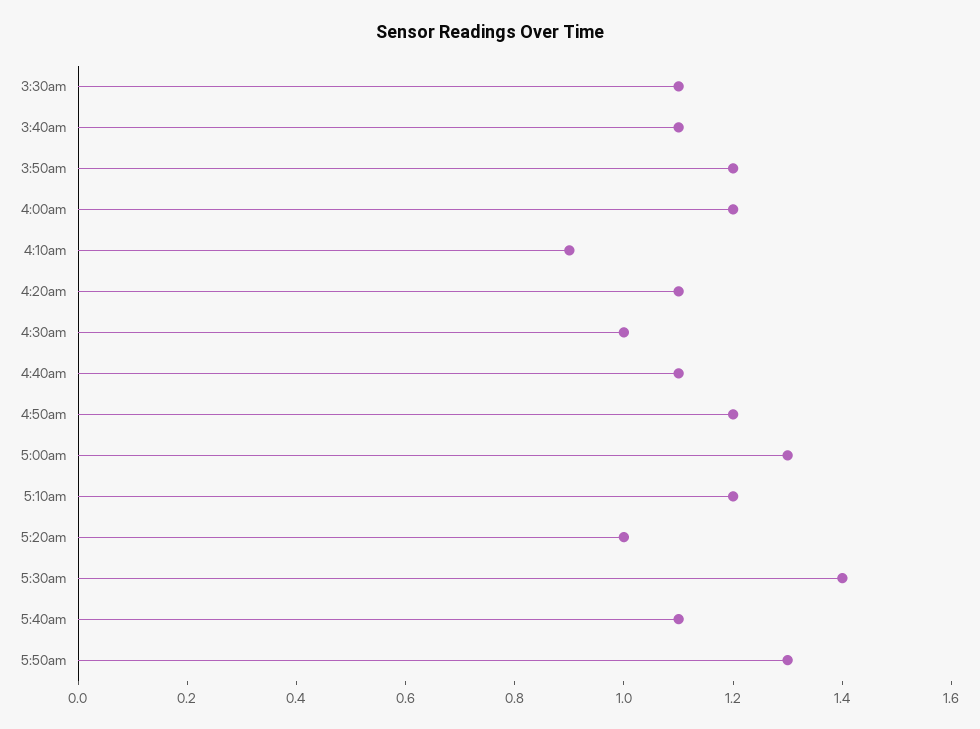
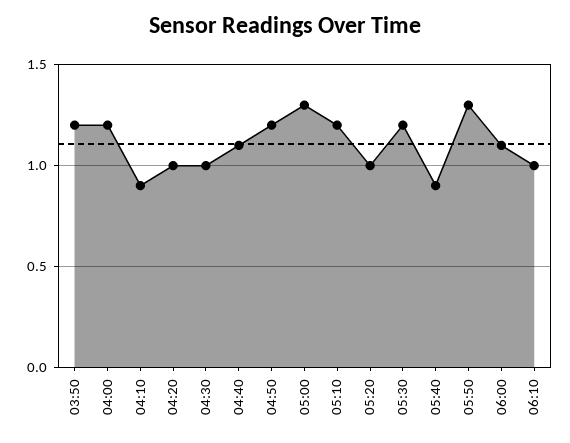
3:30am: 1.1 -> none
3:40am: 1.1 -> none
4:20am: 1.1 -> 1
5:30am: 1.4 -> 1.2
5:40am: 1.1 -> 0.9
06:00: none -> 1.1
06:10: none -> 1

